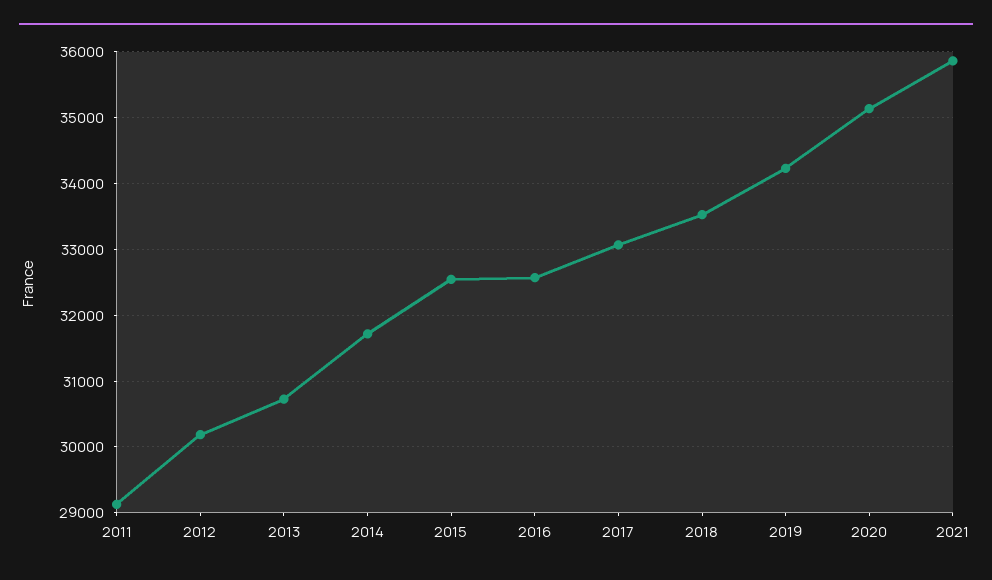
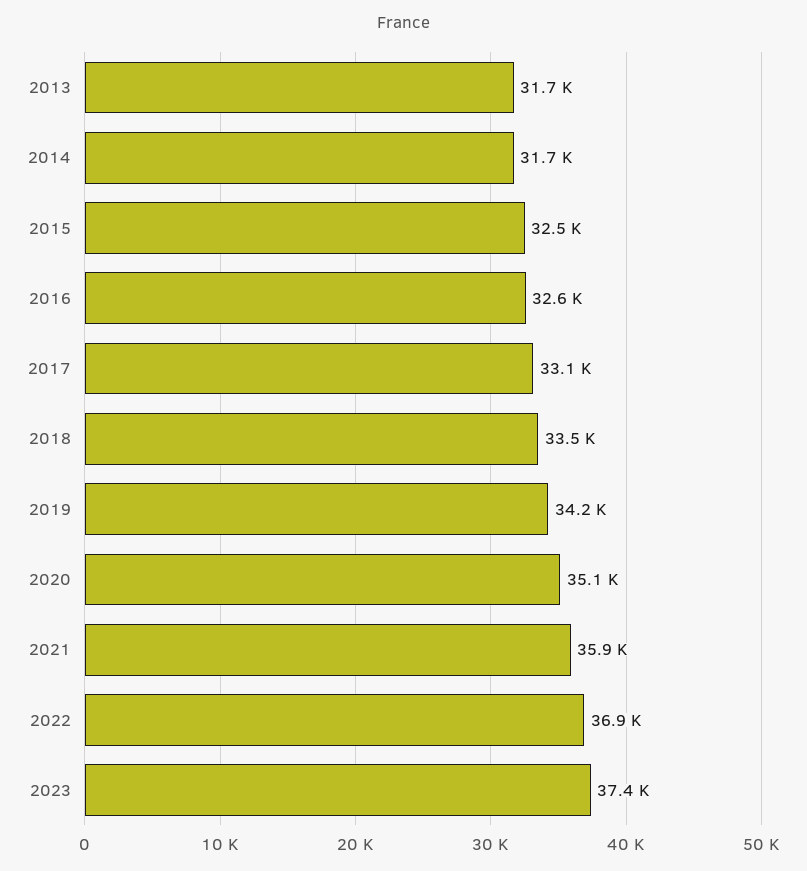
2011: 29100 -> none
2012: 30200 -> none
2013: 30700 -> 31700
2022: none -> 36900
2023: none -> 37400

